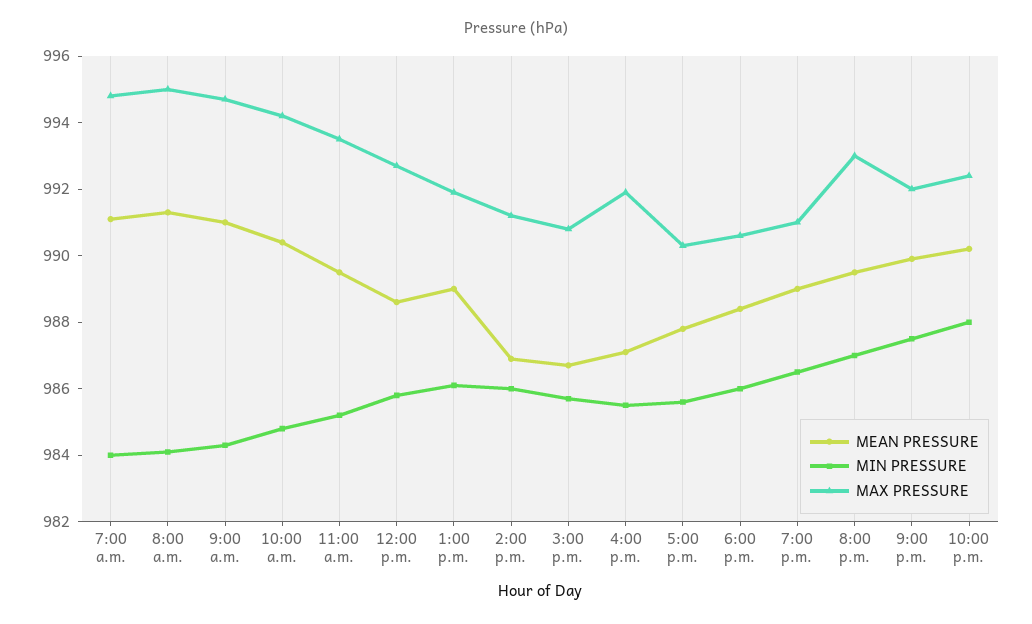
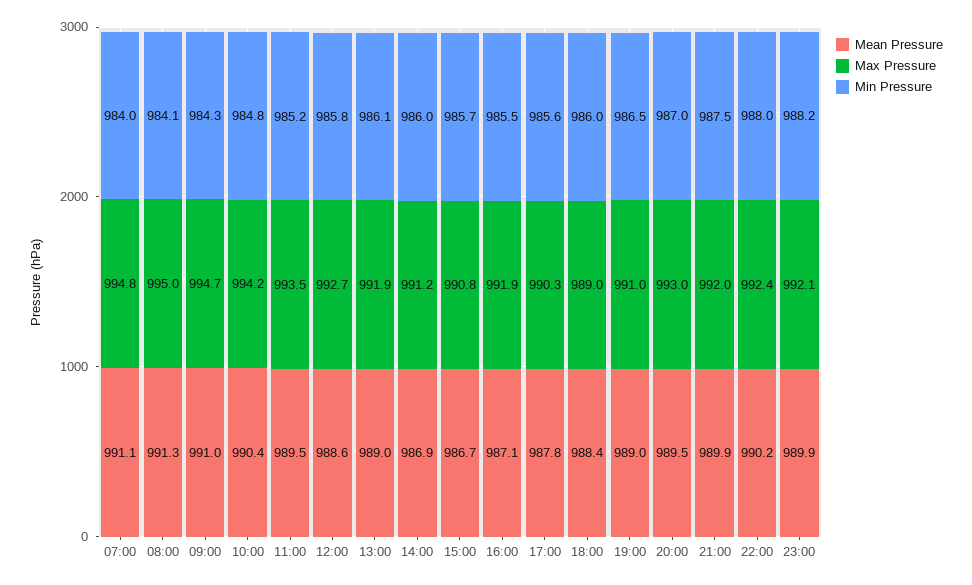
MAX PRESSURE, 6:00 p.m.: 990.5 -> 989
MEAN PRESSURE, 23:00: none -> 989.9
MAX PRESSURE, 23:00: none -> 992.1
MIN PRESSURE, 23:00: none -> 988.2

